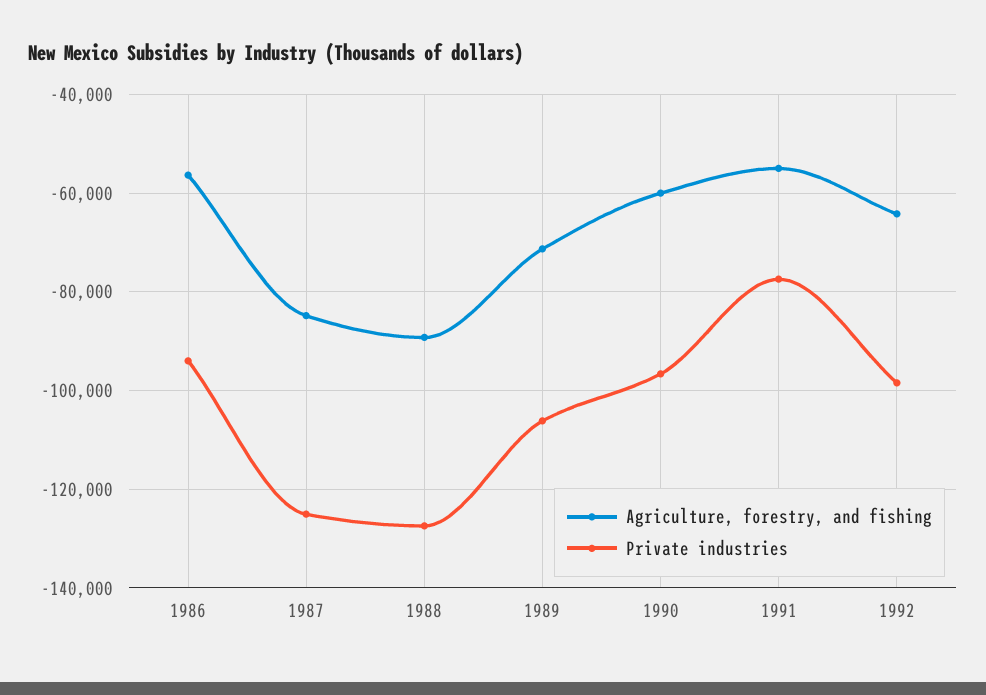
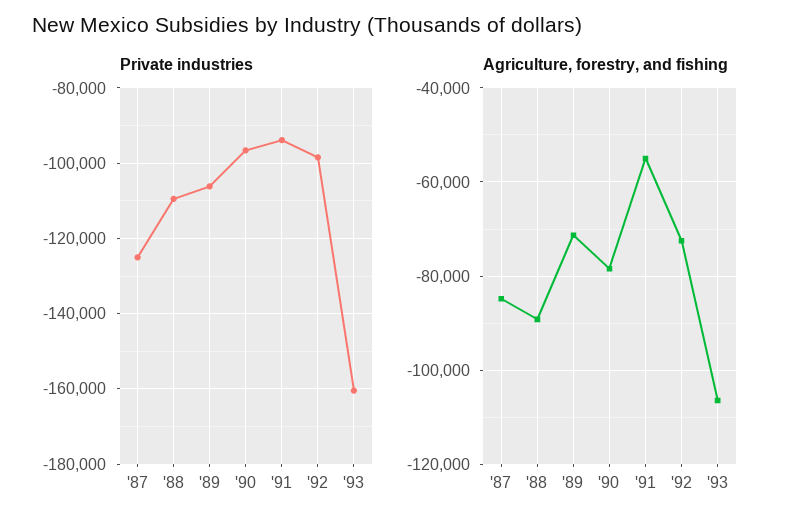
Agriculture, forestry, and fishing, 1986: -56000 -> none
Private industries, 1986: -94000 -> none
Private industries, 1988: -128000 -> -110000
Agriculture, forestry, and fishing, 1990: -60000 -> -78000
Private industries, 1991: -78000 -> -94000
Agriculture, forestry, and fishing, 1992: -64000 -> -72000
Private industries, '93: none -> -160000
Agriculture, forestry, and fishing, '93: none -> -106000

